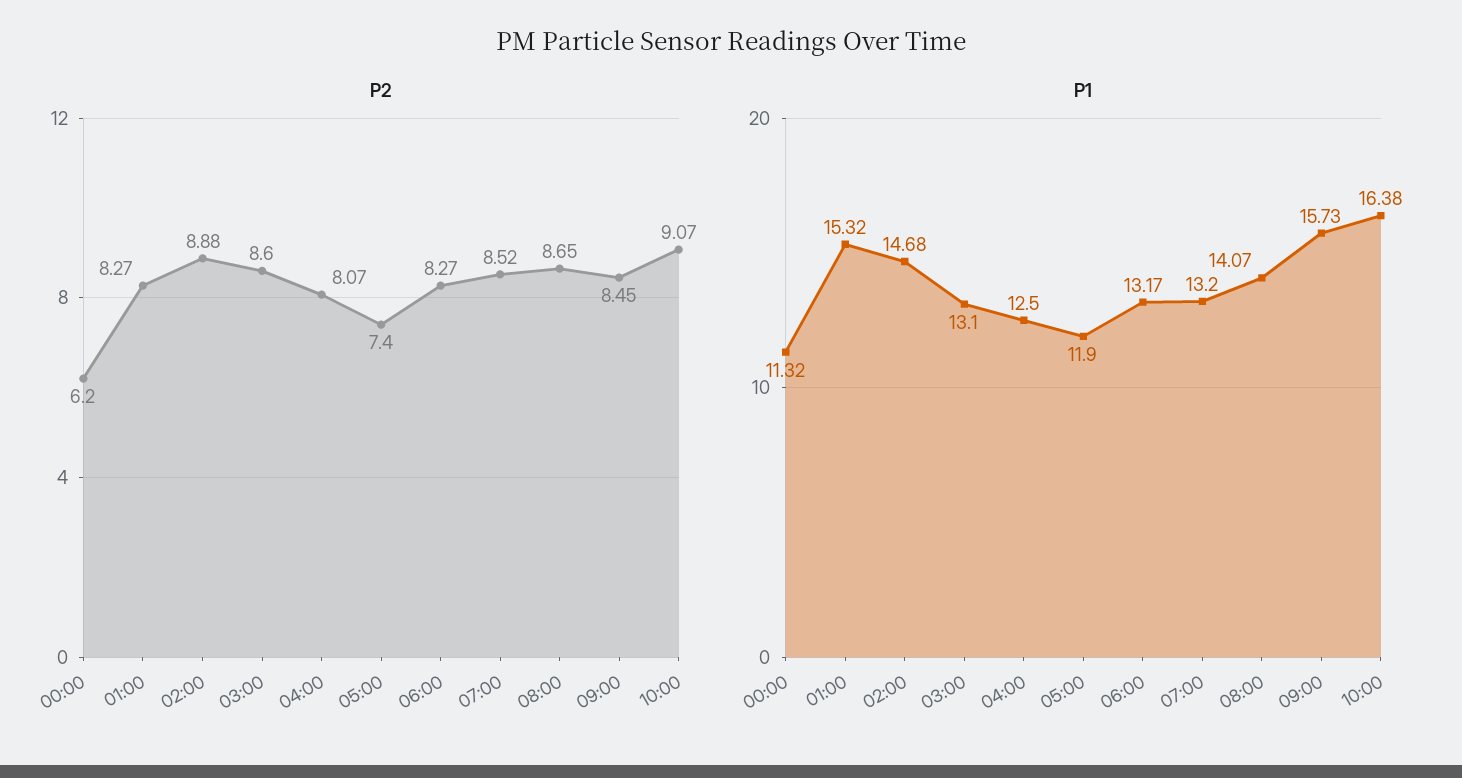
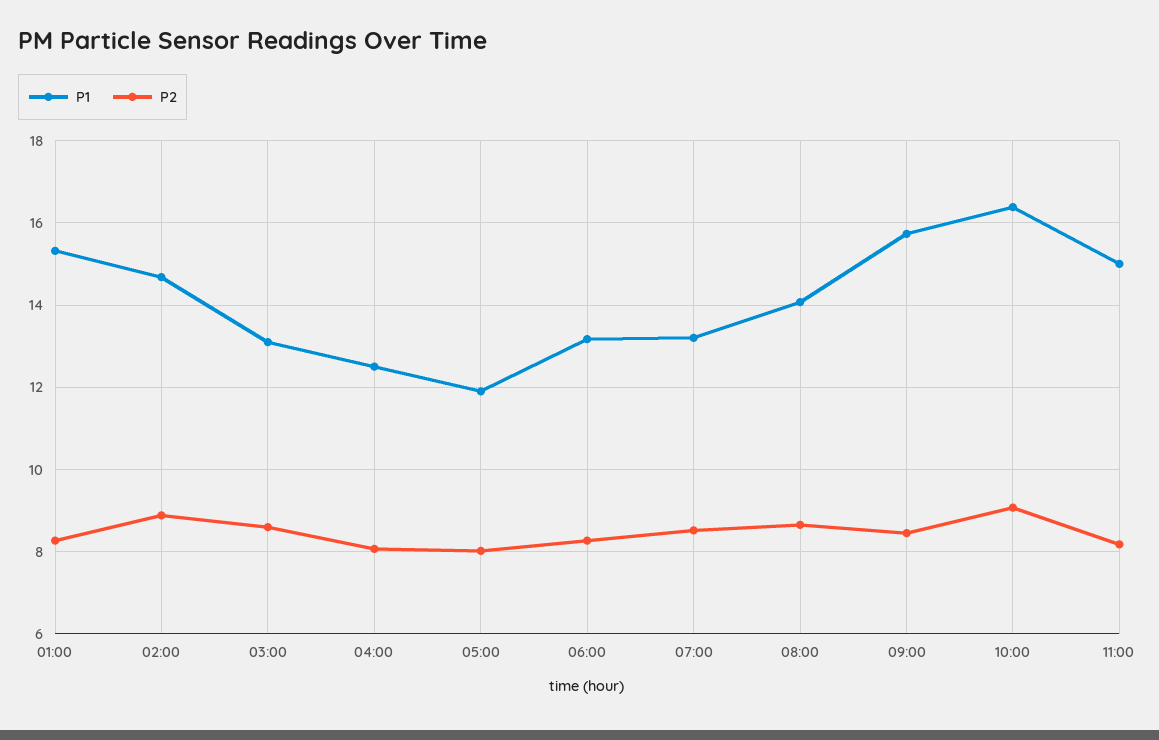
P2, 00:00: 6.2 -> none
P2, 05:00: 7.4 -> 8
P1, 00:00: 11.32 -> none
P1, 11:00: none -> 15
P2, 11:00: none -> 8.2

